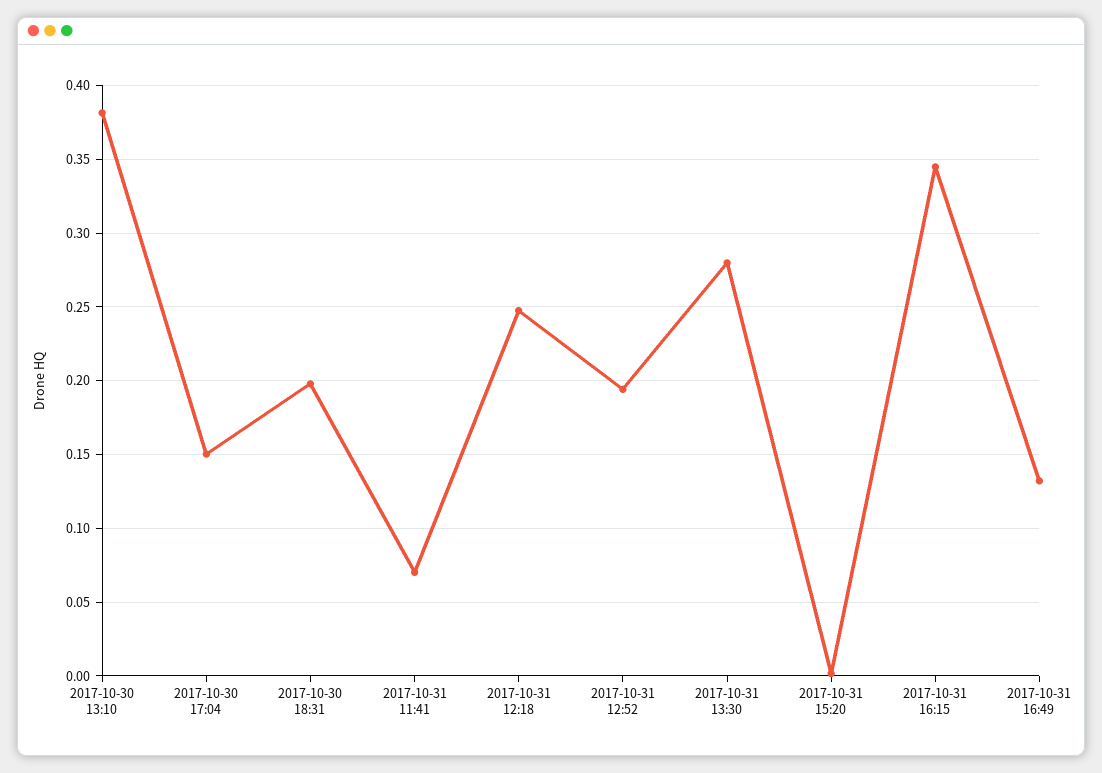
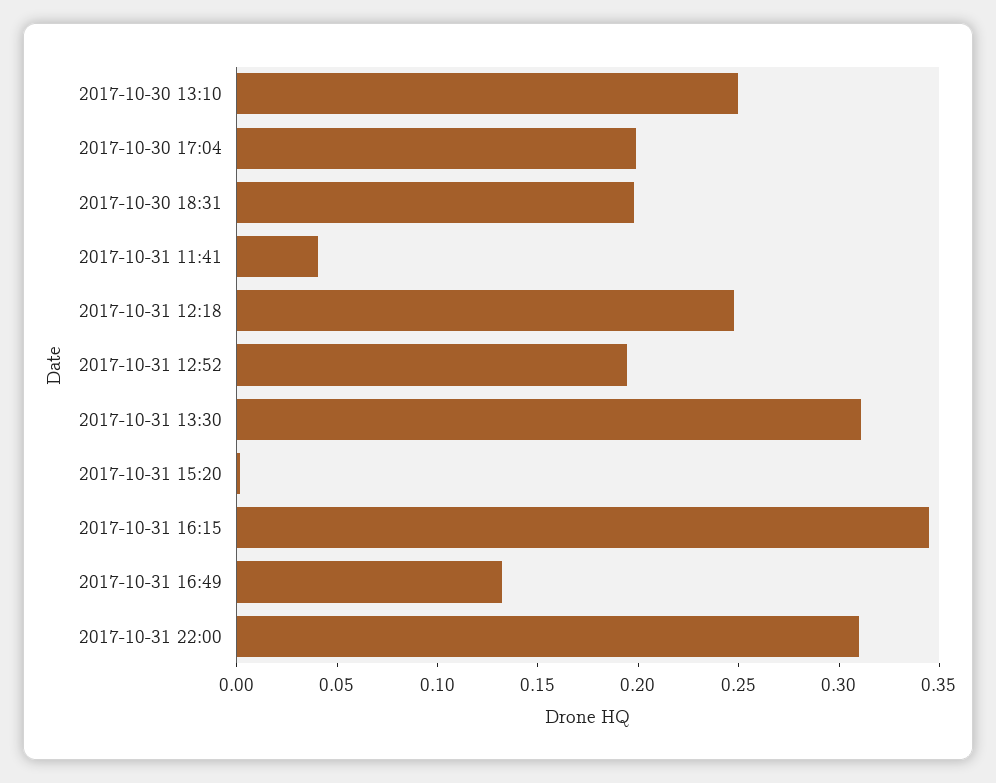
2017-10-30 13:10: 0.38 -> 0.25
2017-10-30 17:04: 0.15 -> 0.2
2017-10-31 11:41: 0.07 -> 0.04
2017-10-31 13:30: 0.28 -> 0.31
2017-10-31 22:00: none -> 0.31

